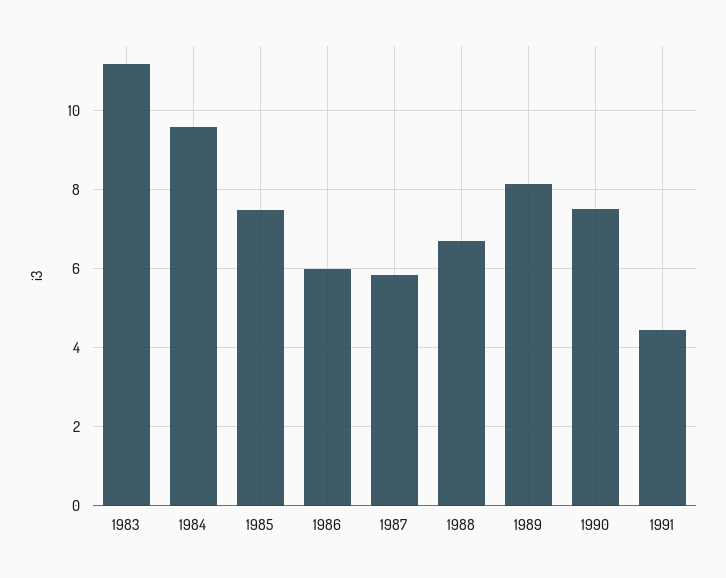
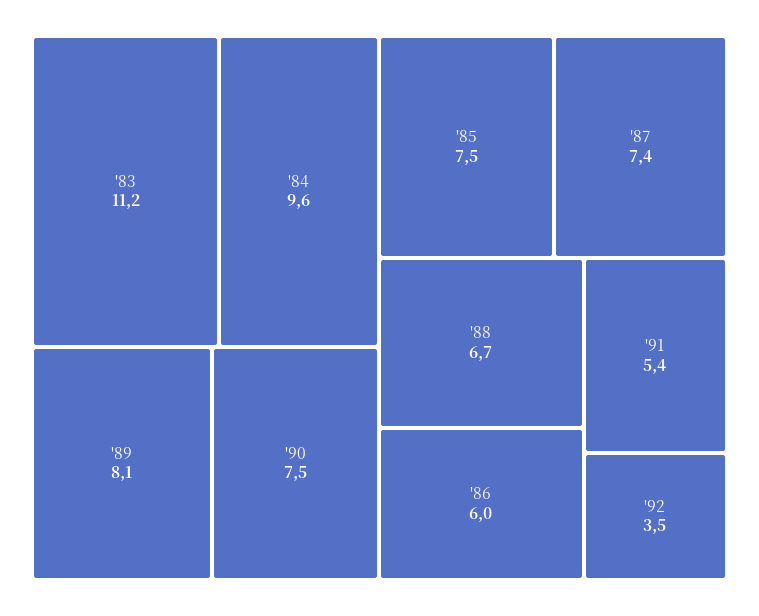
1987: 5.8 -> 7.4
1991: 4.4 -> 5.4
'92: none -> 3.5

